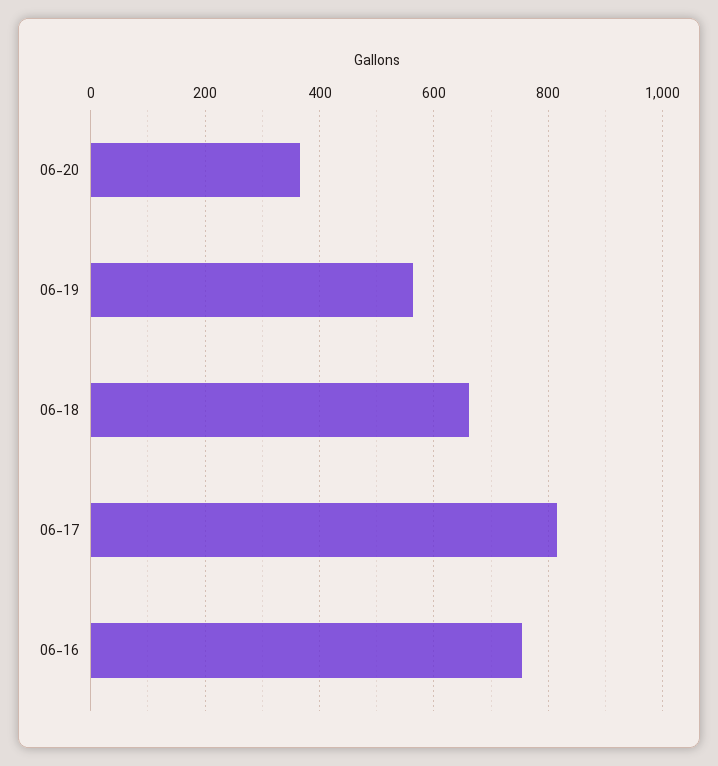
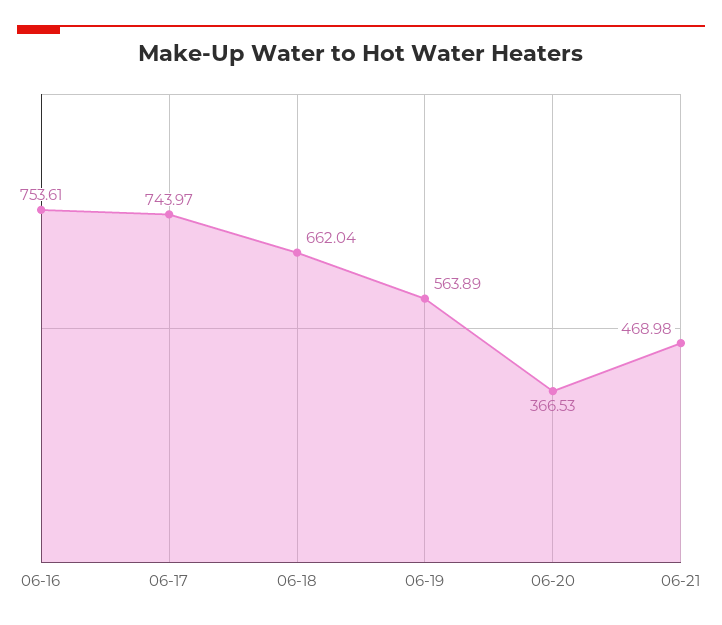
06-17: 820 -> 743.97
06-21: none -> 468.98

